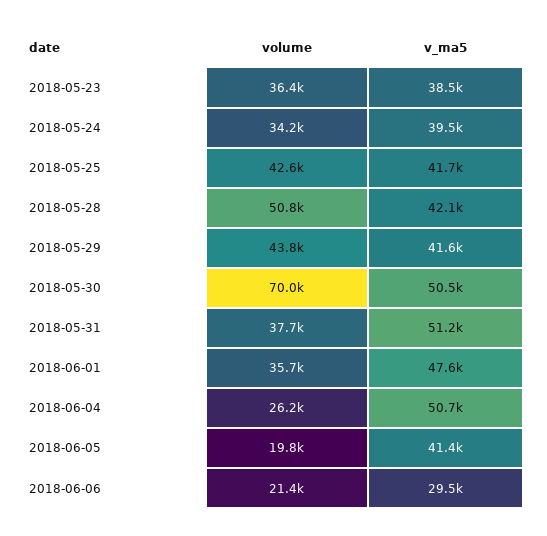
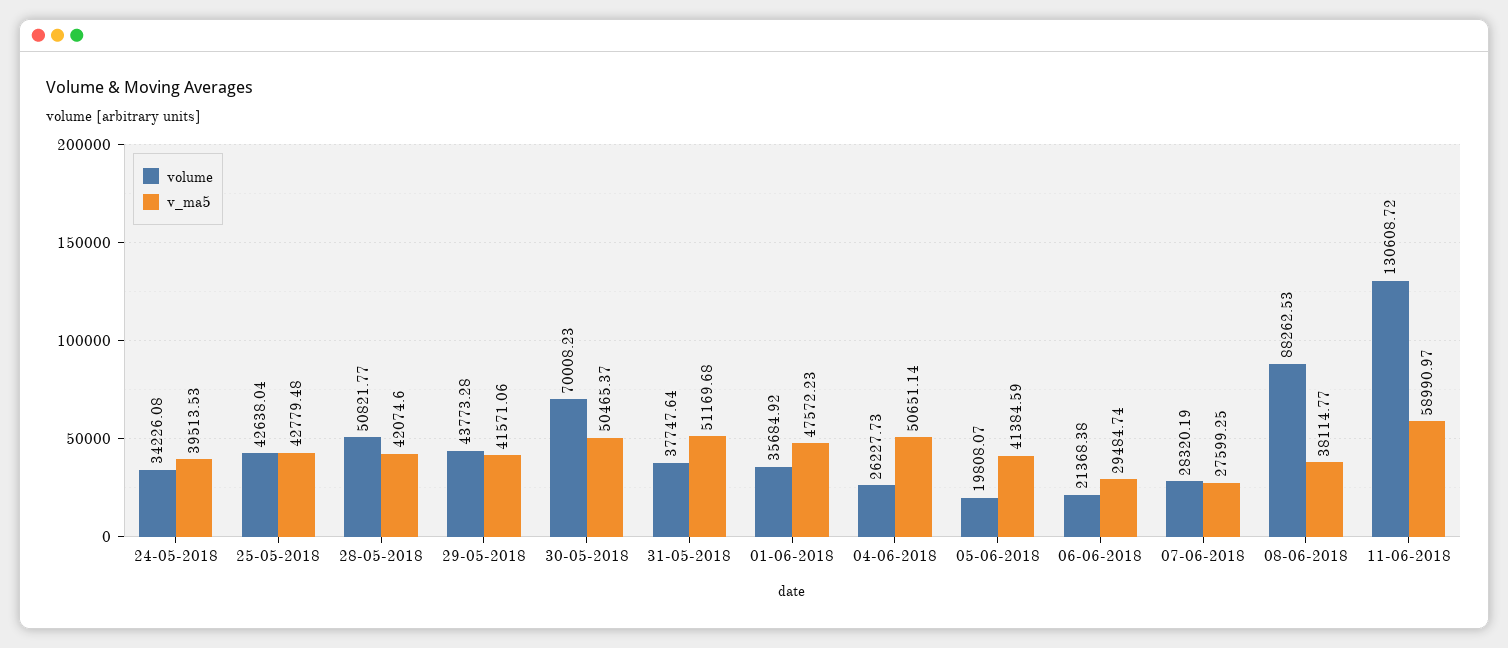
volume, 2018-05-23: 36400 -> none
v_ma5, 2018-05-23: 38500 -> none
v_ma5, 2018-05-25: 41700 -> 42779.48
volume, 07-06-2018: none -> 28320.19
v_ma5, 07-06-2018: none -> 27599.25
volume, 08-06-2018: none -> 88262.53
v_ma5, 08-06-2018: none -> 38114.77
volume, 11-06-2018: none -> 130608.72
v_ma5, 11-06-2018: none -> 58990.97

